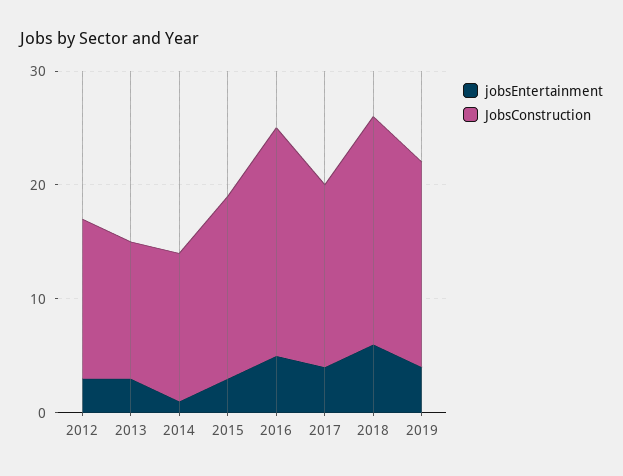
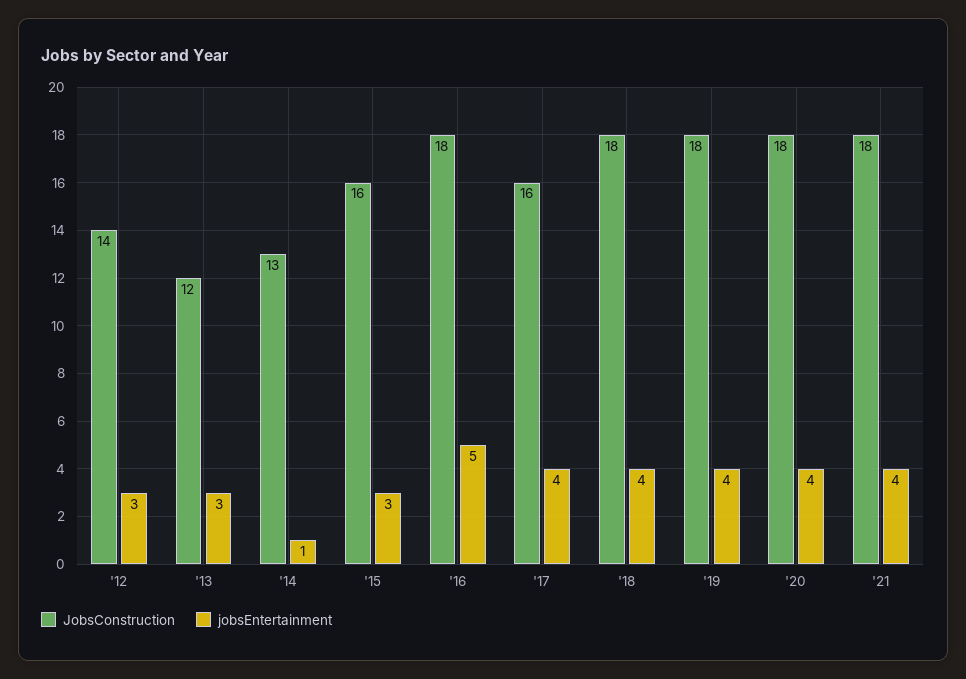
JobsConstruction, 2016: 20 -> 18
jobsEntertainment, 2018: 6 -> 4
JobsConstruction, 2018: 20 -> 18
JobsConstruction, '20: none -> 18
jobsEntertainment, '20: none -> 4
JobsConstruction, '21: none -> 18
jobsEntertainment, '21: none -> 4

